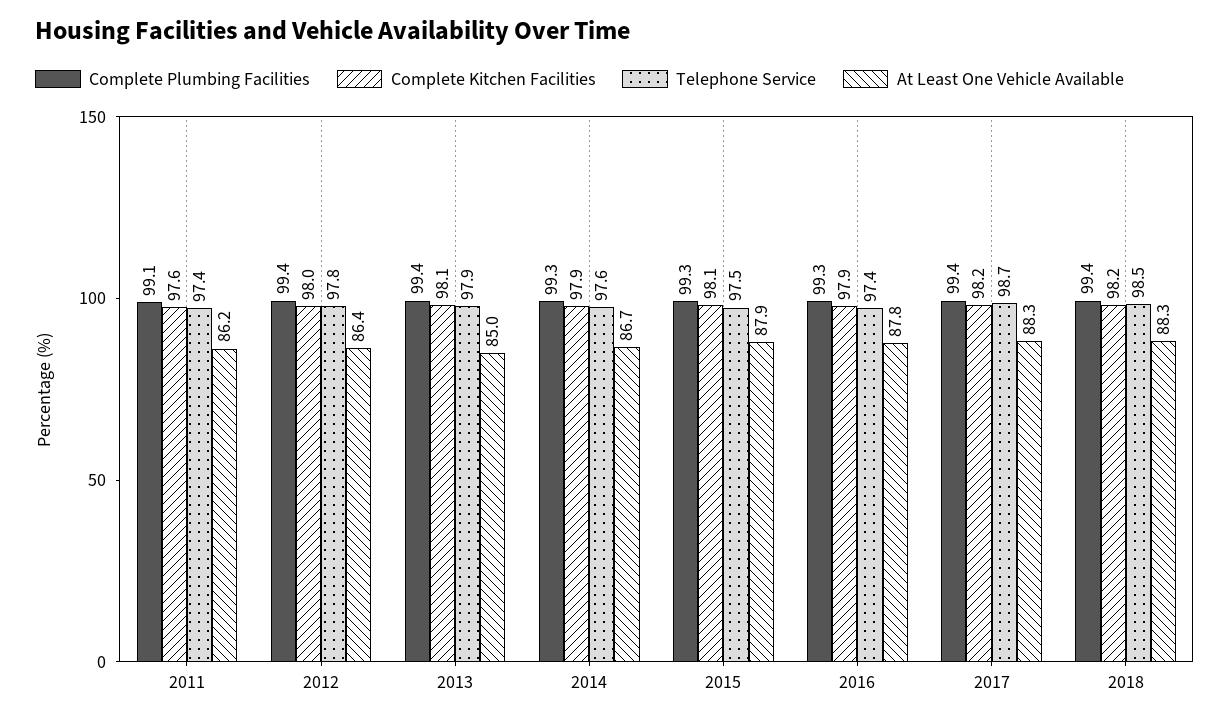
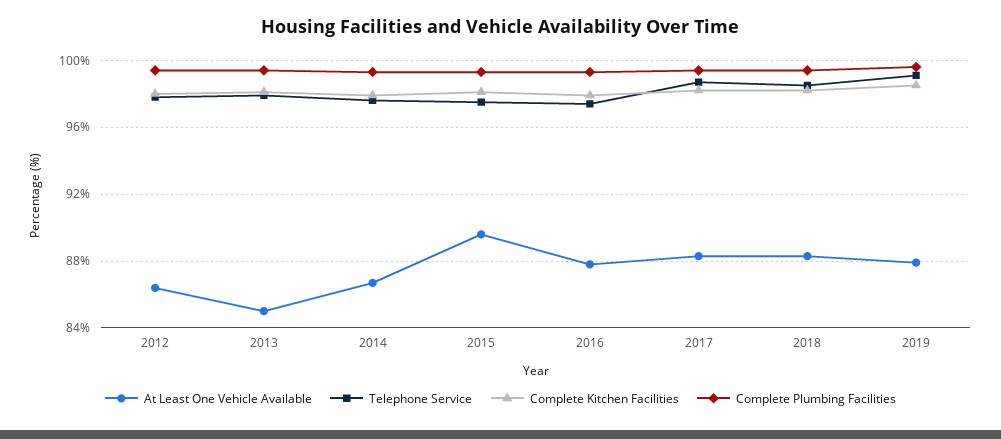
Complete Plumbing Facilities, 2011: 99.1 -> none
Complete Kitchen Facilities, 2011: 97.6 -> none
Telephone Service, 2011: 97.4 -> none
At Least One Vehicle Available, 2011: 86.2 -> none
At Least One Vehicle Available, 2015: 87.9 -> 89.5
At Least One Vehicle Available, 2019: none -> 88
Telephone Service, 2019: none -> 99
Complete Kitchen Facilities, 2019: none -> 98.5
Complete Plumbing Facilities, 2019: none -> 99.5

